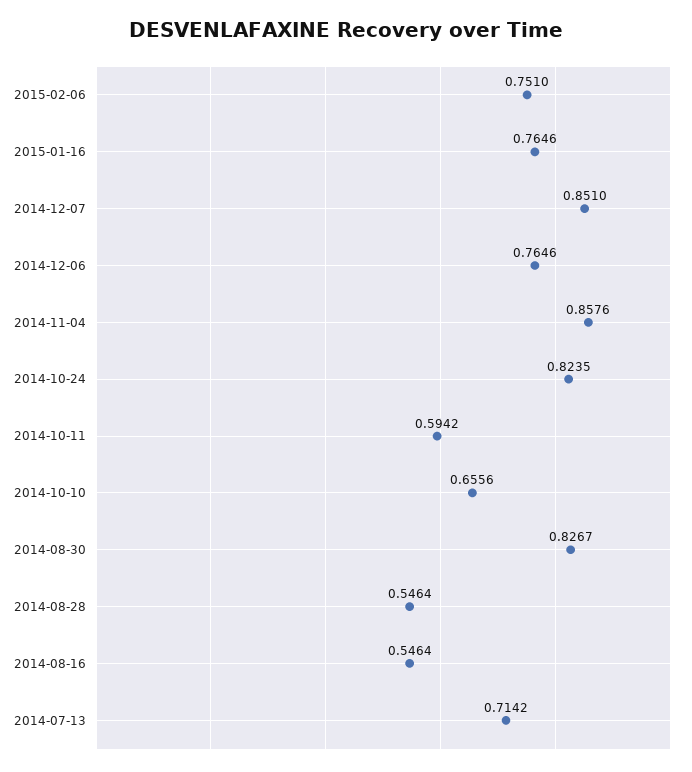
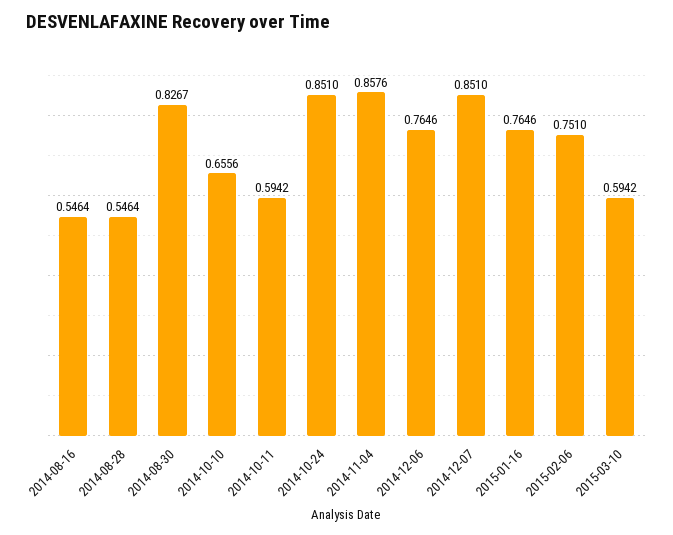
2014-10-24: 0.8235 -> 0.851
2014-07-13: 0.7142 -> none
2015-03-10: none -> 0.5942

